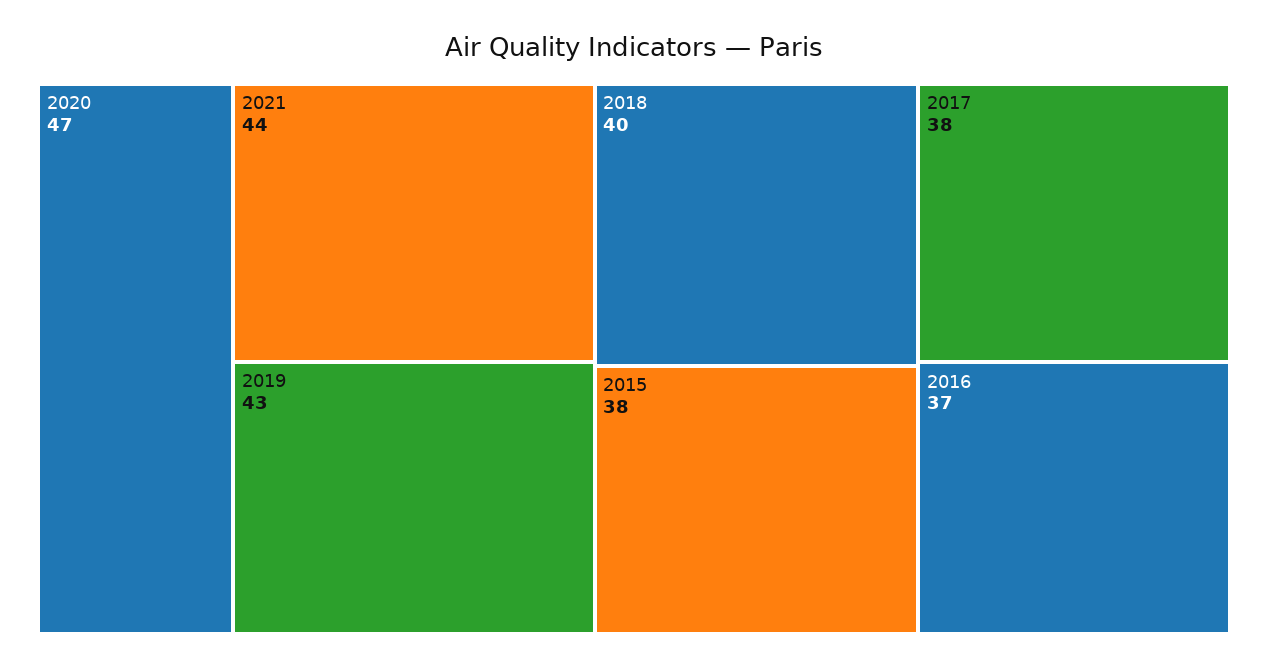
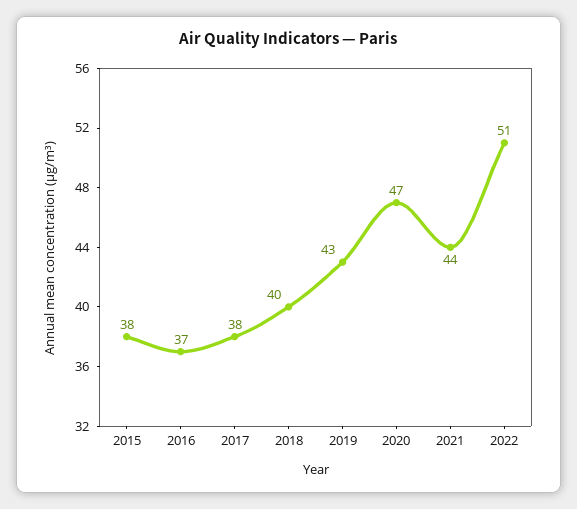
2022: none -> 51

